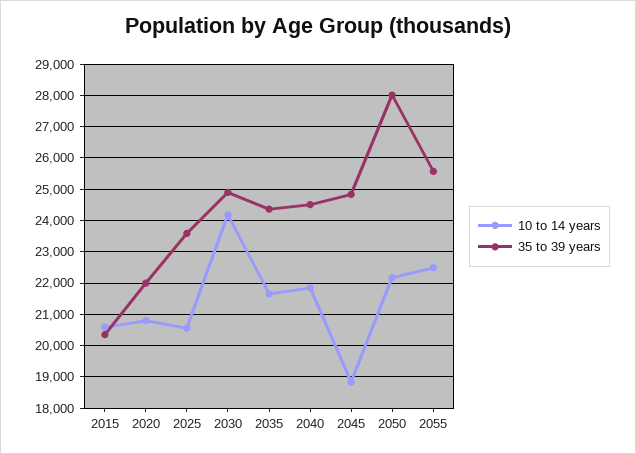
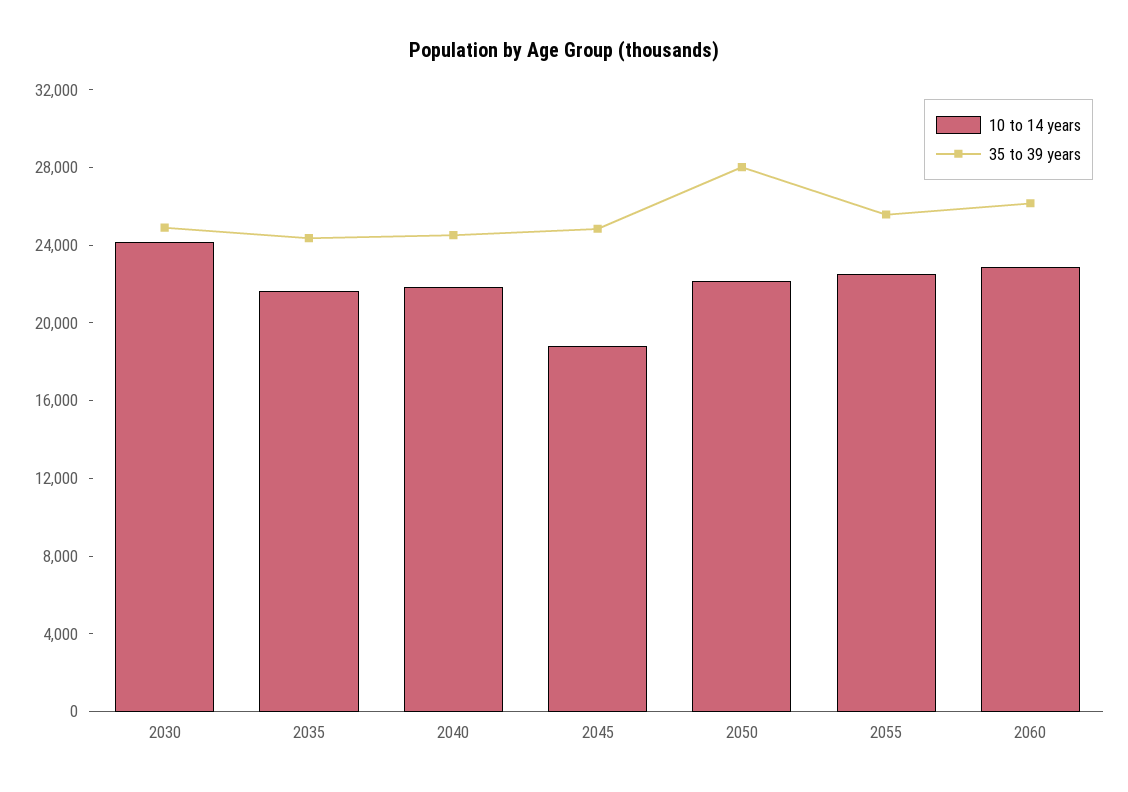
10 to 14 years, 2015: 20600 -> none
35 to 39 years, 2015: 20400 -> none
10 to 14 years, 2020: 20800 -> none
35 to 39 years, 2020: 22000 -> none
10 to 14 years, 2025: 20600 -> none
35 to 39 years, 2025: 23600 -> none
10 to 14 years, 2060: none -> 23000
35 to 39 years, 2060: none -> 26000

